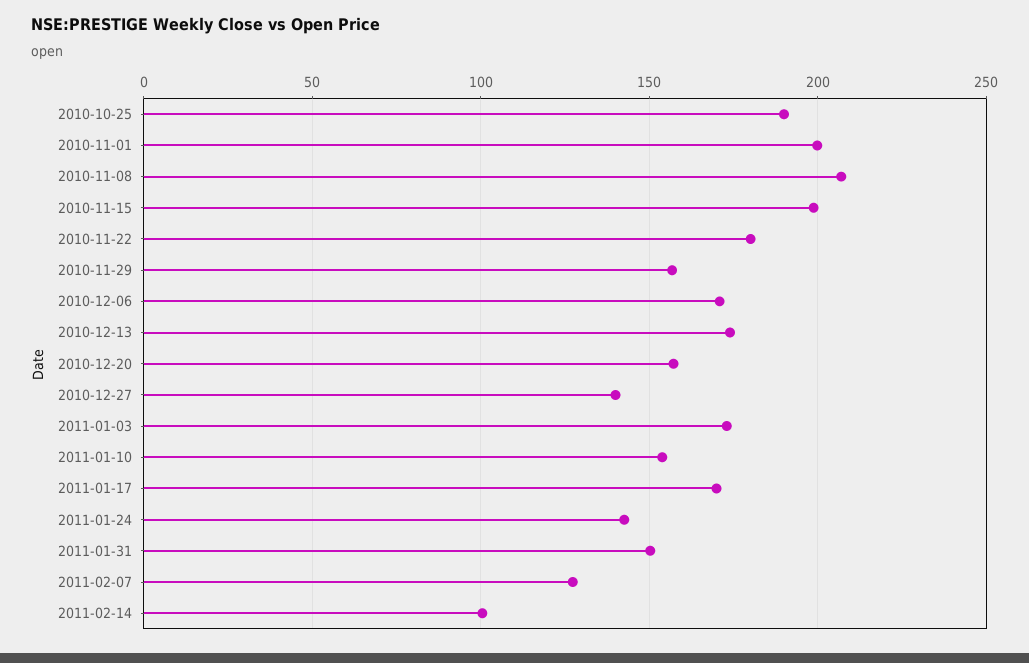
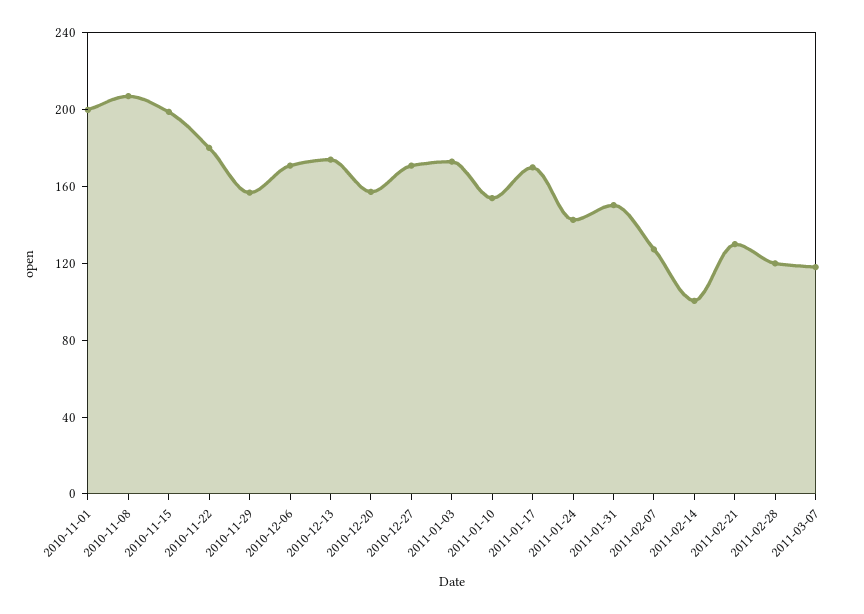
2010-10-25: 190 -> none
2010-12-27: 140 -> 170
2011-02-21: none -> 130
2011-02-28: none -> 120
2011-03-07: none -> 120

